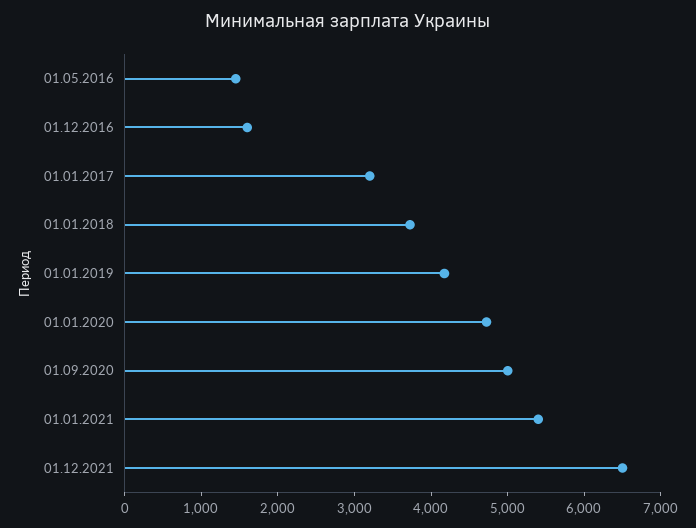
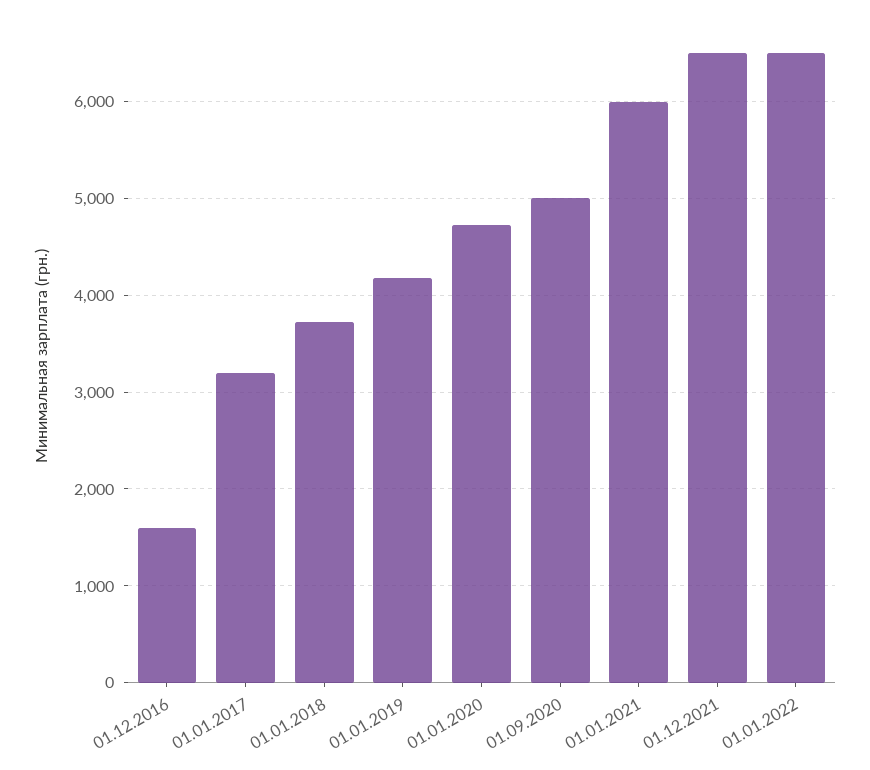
01.05.2016: 1400 -> none
01.01.2021: 5400 -> 6000
01.01.2022: none -> 6500

